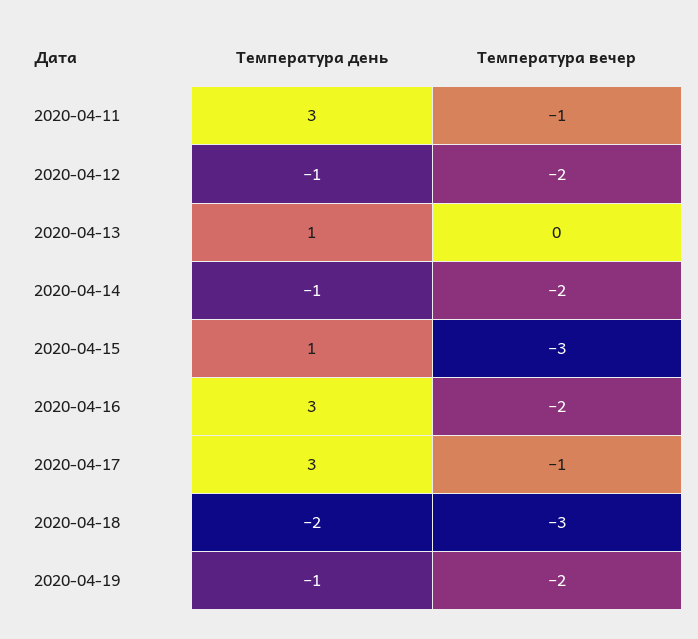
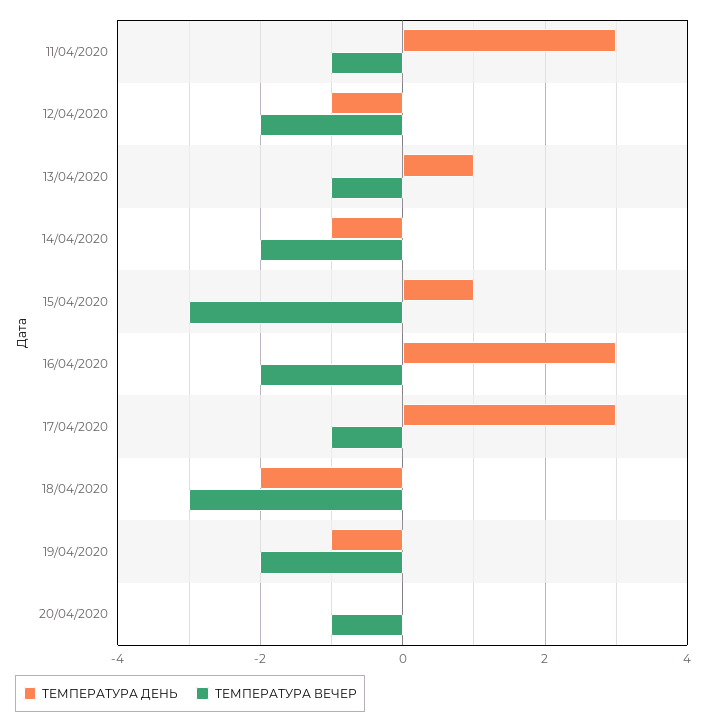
Температура вечер, 2020-04-13: 0 -> -1
Температура день, 20/04/2020: none -> 0
Температура вечер, 20/04/2020: none -> -1

